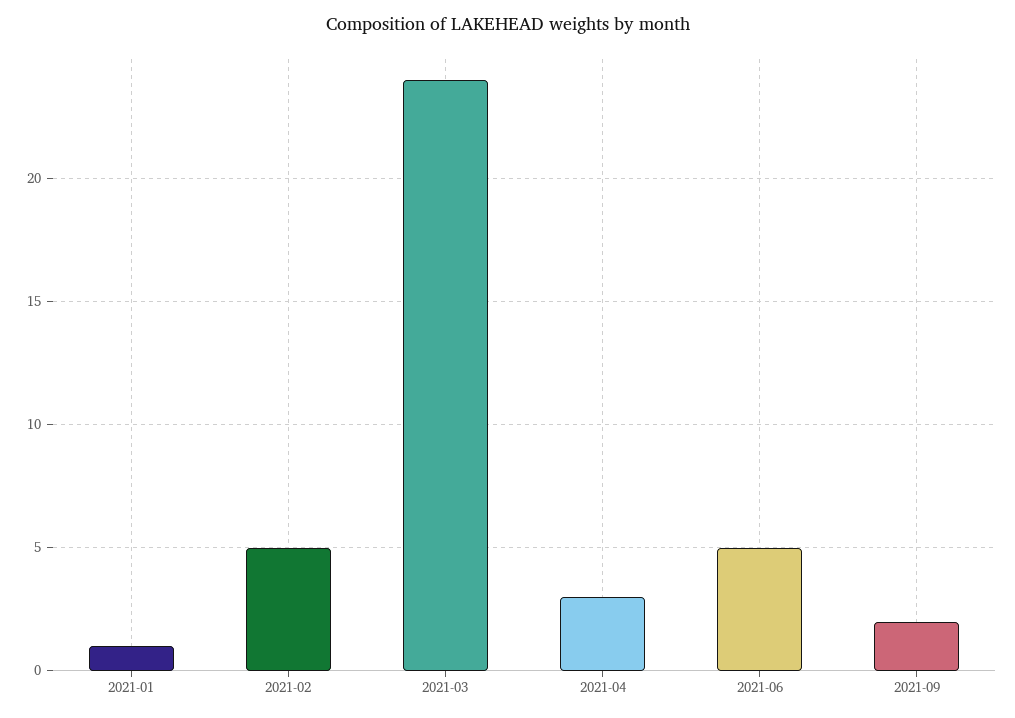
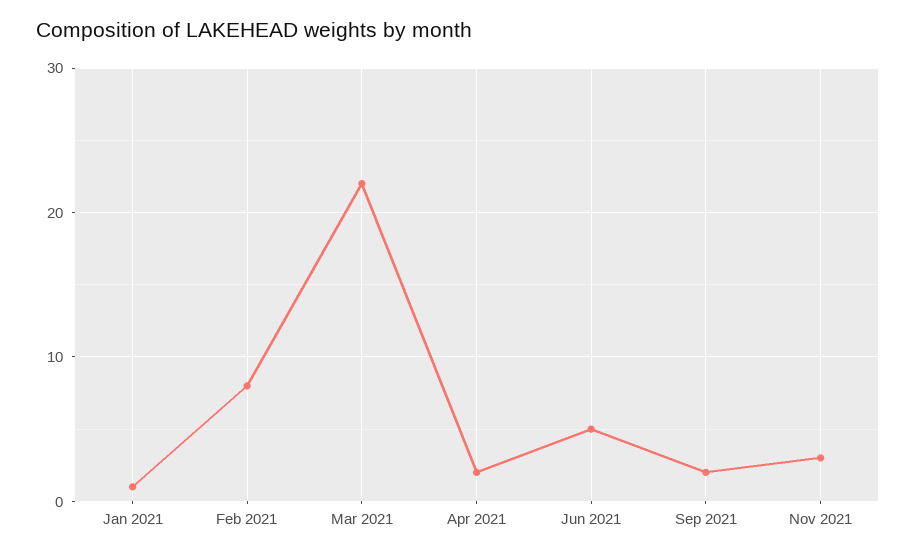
2021-02: 5 -> 8
2021-03: 24 -> 22
2021-04: 3 -> 2
Nov 2021: none -> 3

